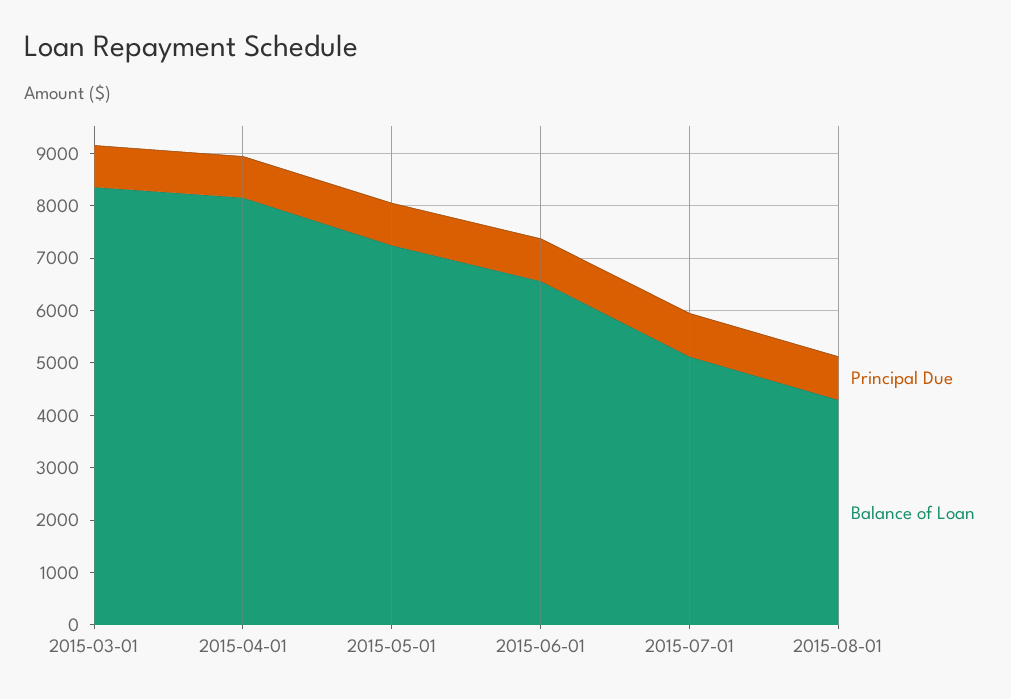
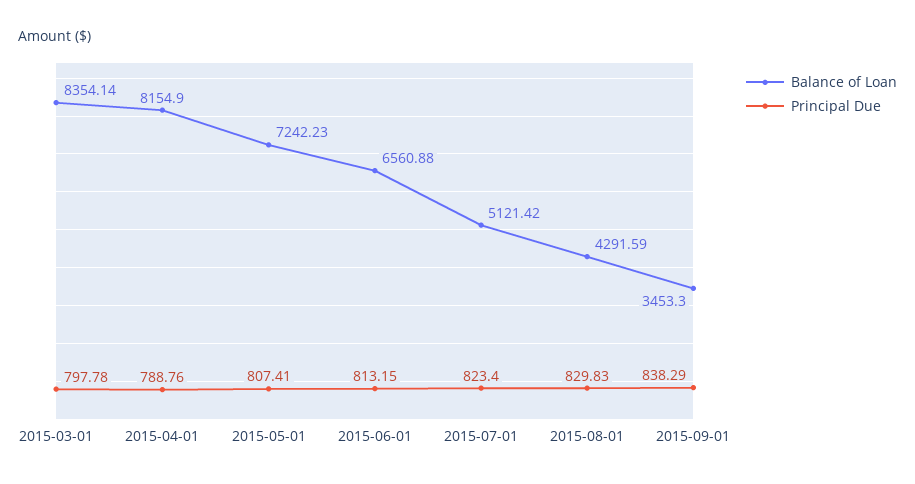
Balance of Loan, 2015-09-01: none -> 3453.3
Principal Due, 2015-09-01: none -> 838.29

